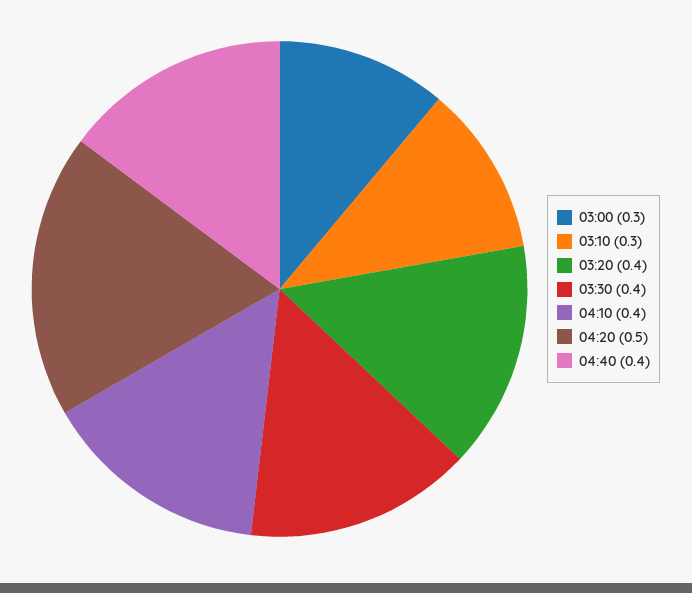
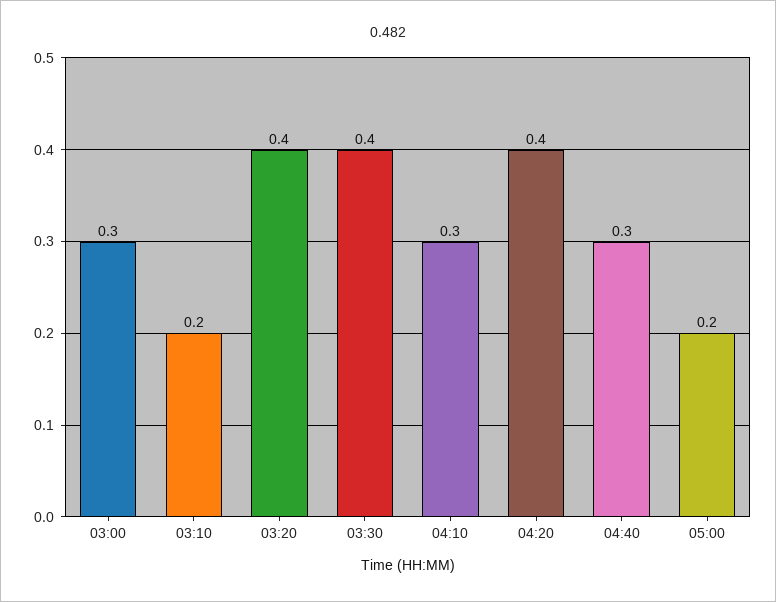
03:10: 0.3 -> 0.2
04:10: 0.4 -> 0.3
04:20: 0.5 -> 0.4
04:40: 0.4 -> 0.3
05:00: none -> 0.2

